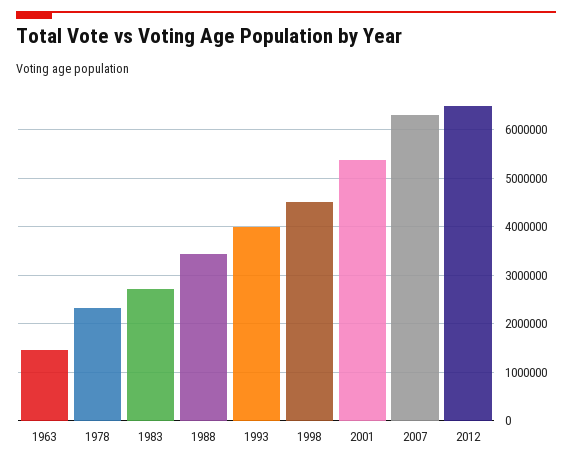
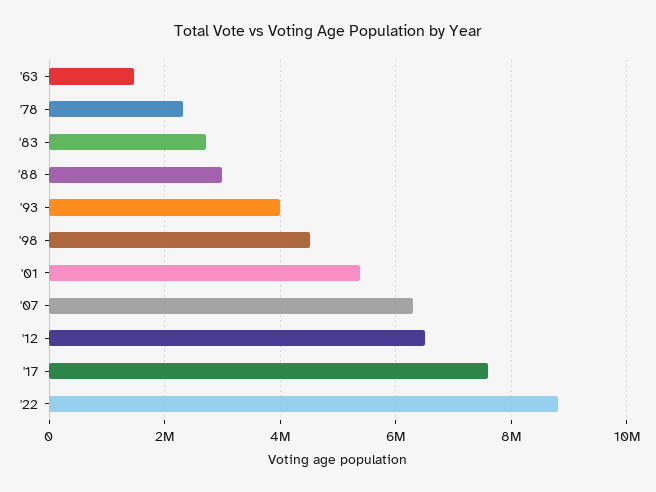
1988: 3400000 -> 3000000
'17: none -> 7600000
'22: none -> 8800000

